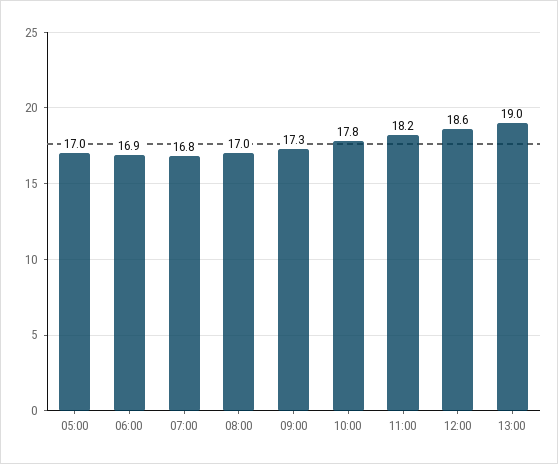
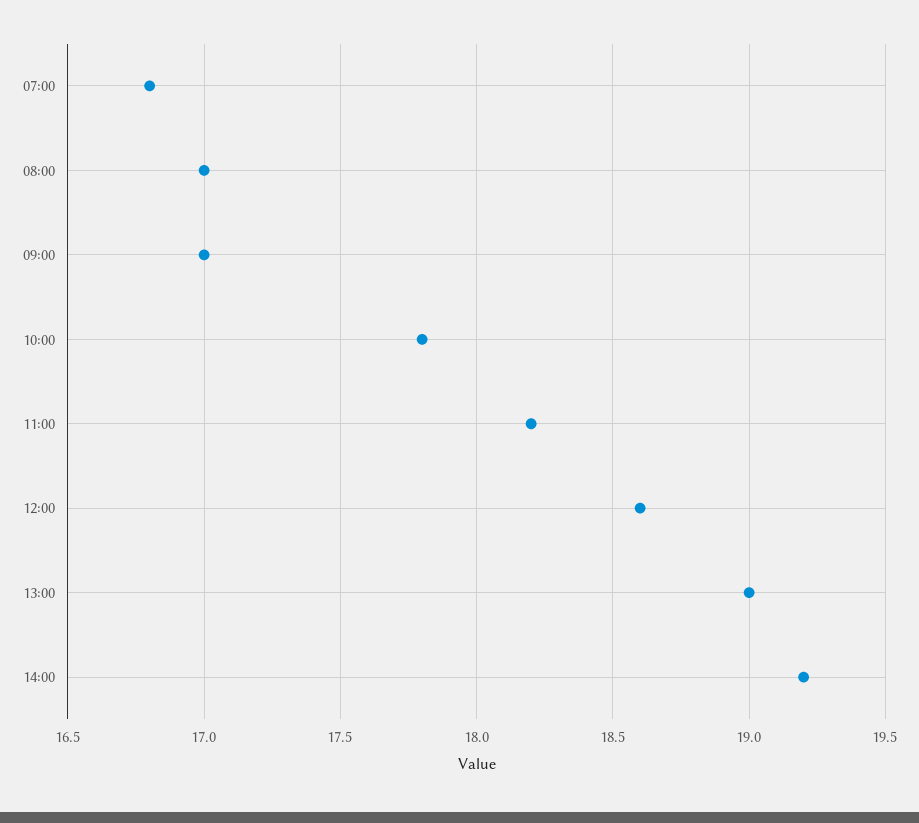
05:00: 17 -> none
06:00: 16.9 -> none
09:00: 17.3 -> 17
14:00: none -> 19.2

